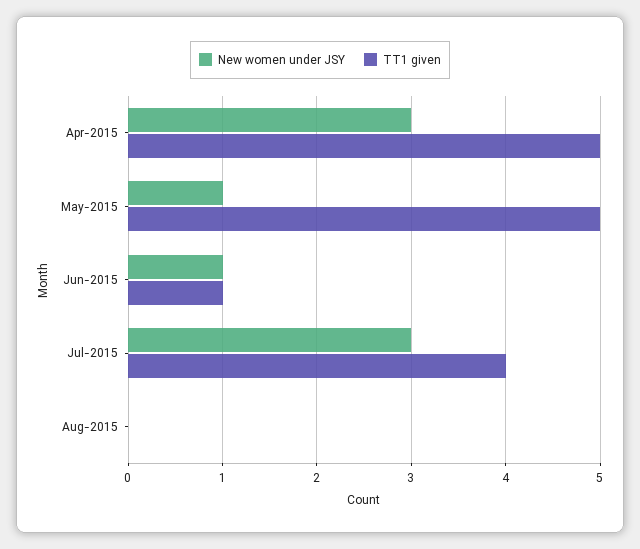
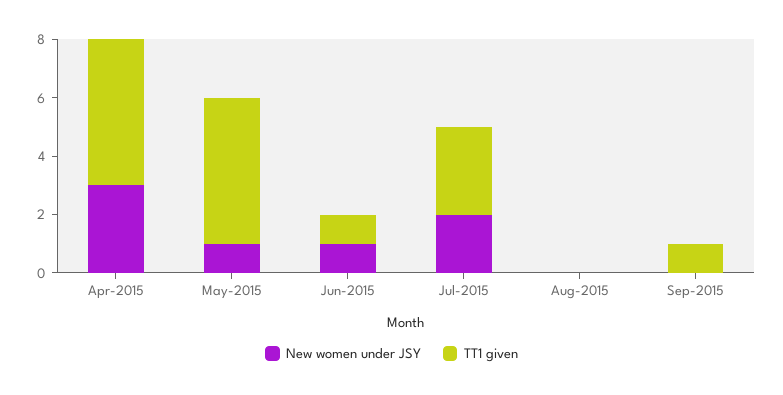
New women under JSY, Jul-2015: 3 -> 2
TT1 given, Jul-2015: 4 -> 3
New women under JSY, Sep-2015: none -> 0
TT1 given, Sep-2015: none -> 1

